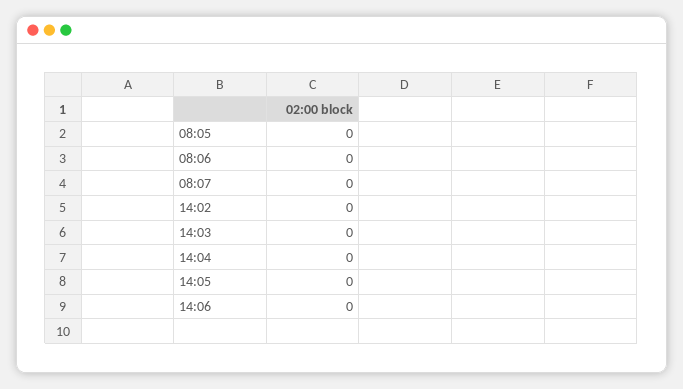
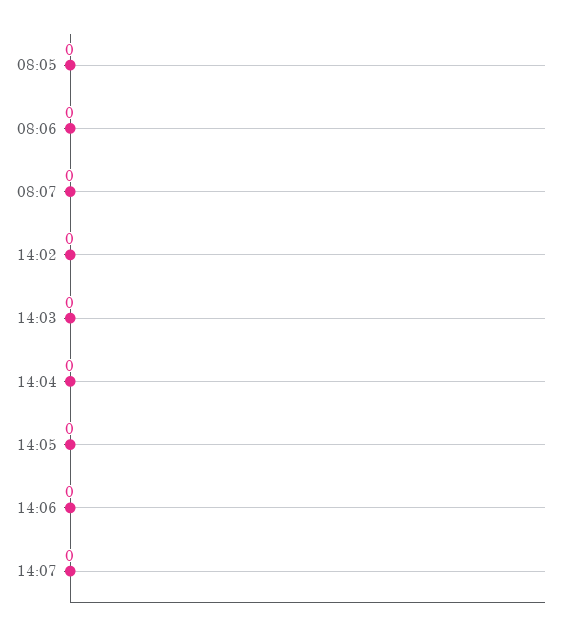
14:07: none -> 0

